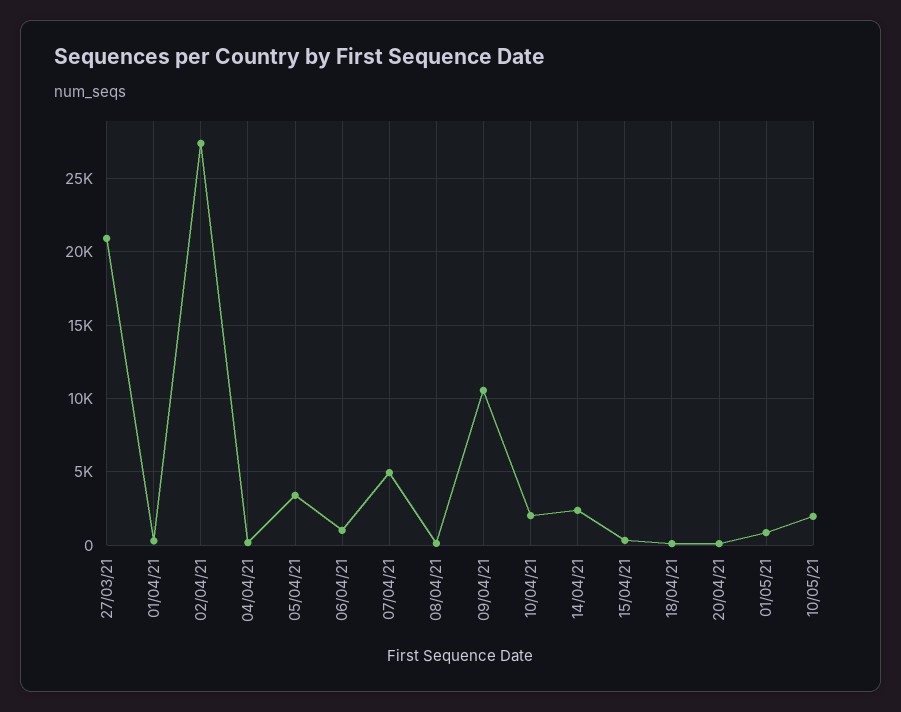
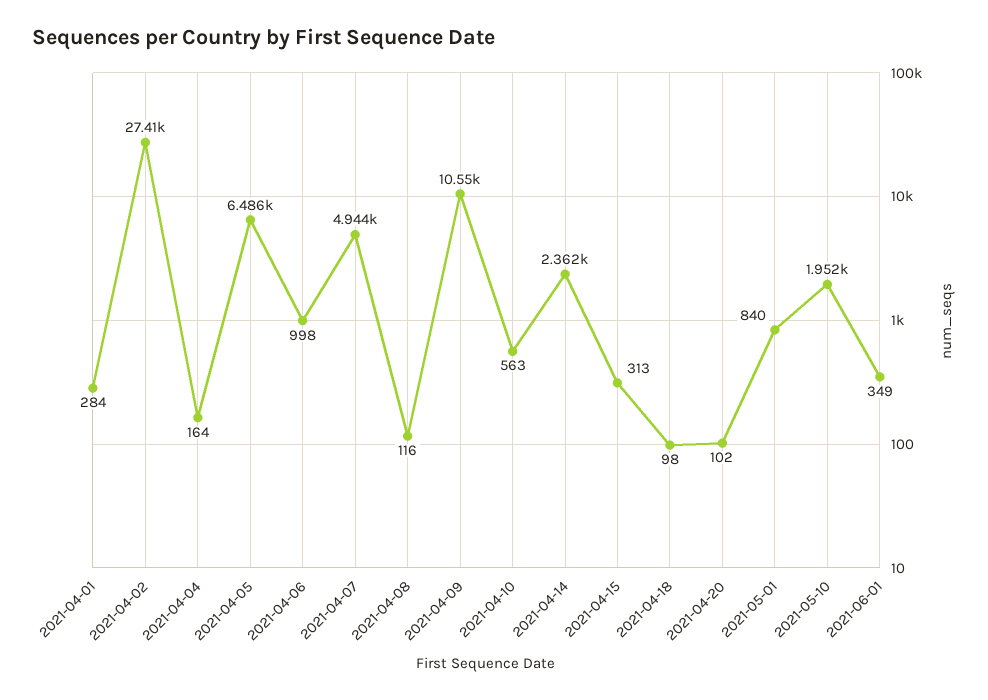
27/03/21: 21000 -> none
05/04/21: 3500 -> 6486
10/04/21: 2000 -> 563
2021-06-01: none -> 349

